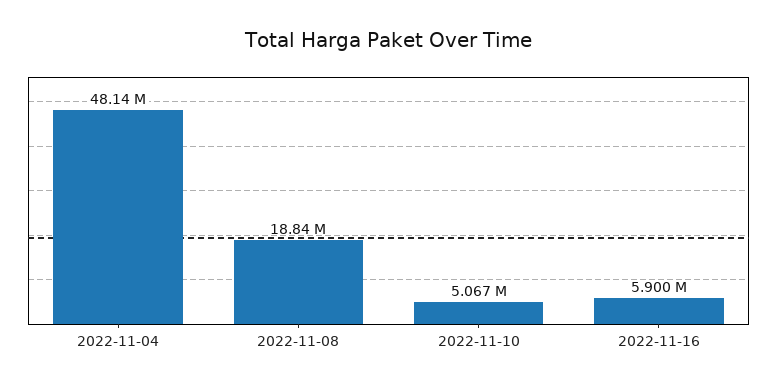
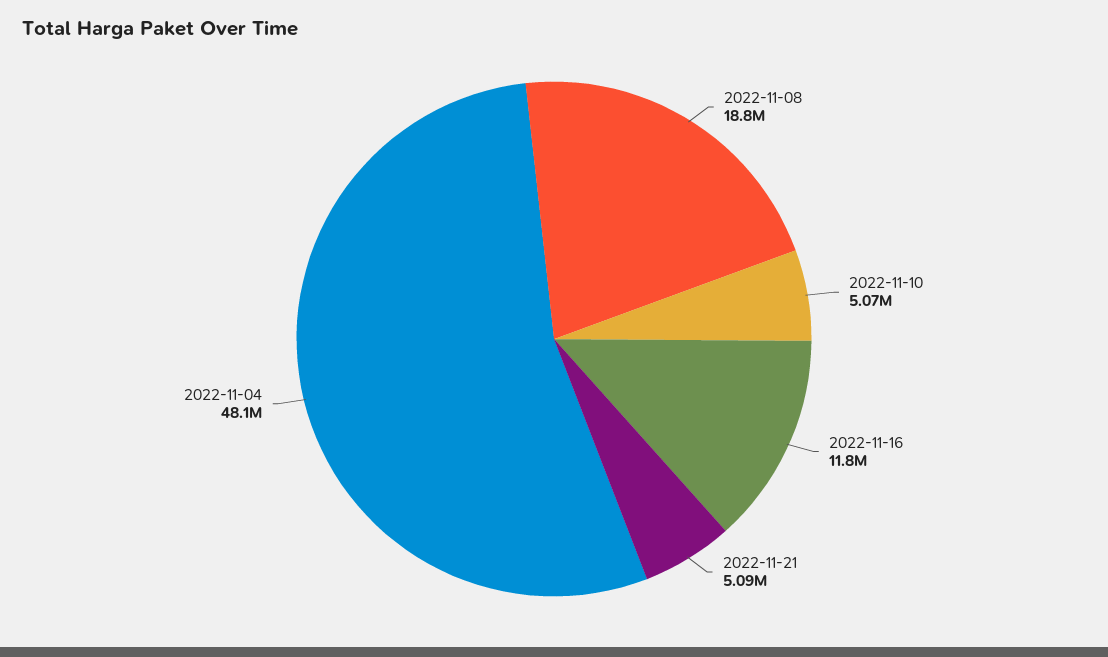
2022-11-16: 5900000 -> 11800000
2022-11-21: none -> 5090000

